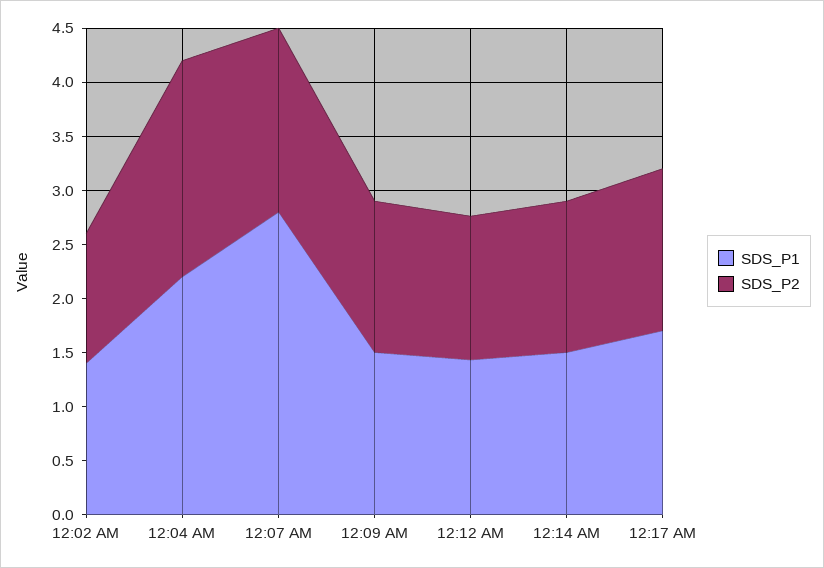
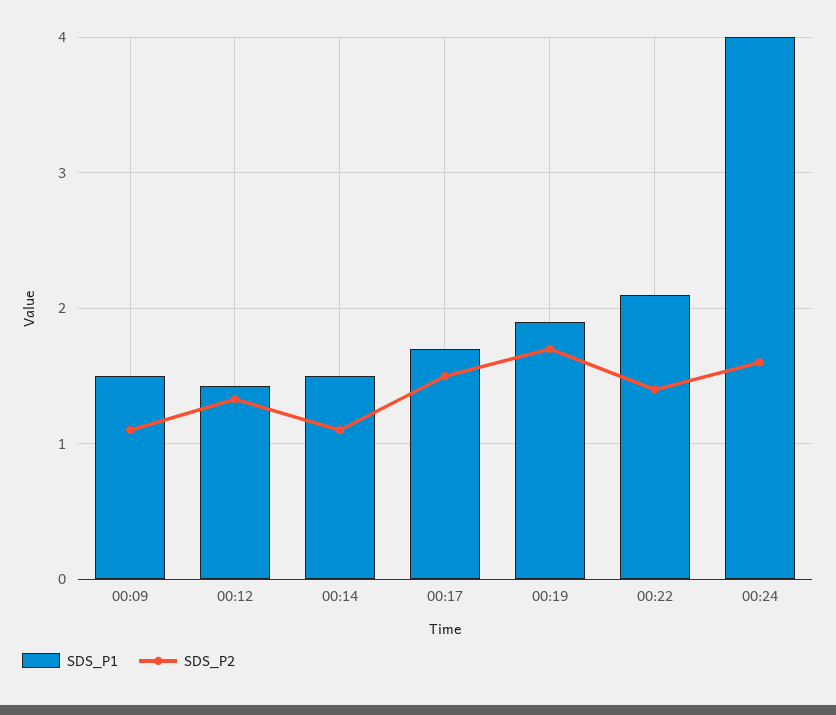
SDS_P1, 12:02 AM: 1.4 -> none
SDS_P2, 12:02 AM: 1.2 -> none
SDS_P1, 12:04 AM: 2.2 -> none
SDS_P2, 12:04 AM: 2 -> none
SDS_P1, 12:07 AM: 2.8 -> none
SDS_P2, 12:07 AM: 1.7 -> none
SDS_P2, 12:09 AM: 1.4 -> 1.1
SDS_P2, 12:14 AM: 1.4 -> 1.1
SDS_P1, 00:19: none -> 1.9
SDS_P2, 00:19: none -> 1.7
SDS_P1, 00:22: none -> 2.1
SDS_P2, 00:22: none -> 1.4
SDS_P1, 00:24: none -> 4
SDS_P2, 00:24: none -> 1.6

